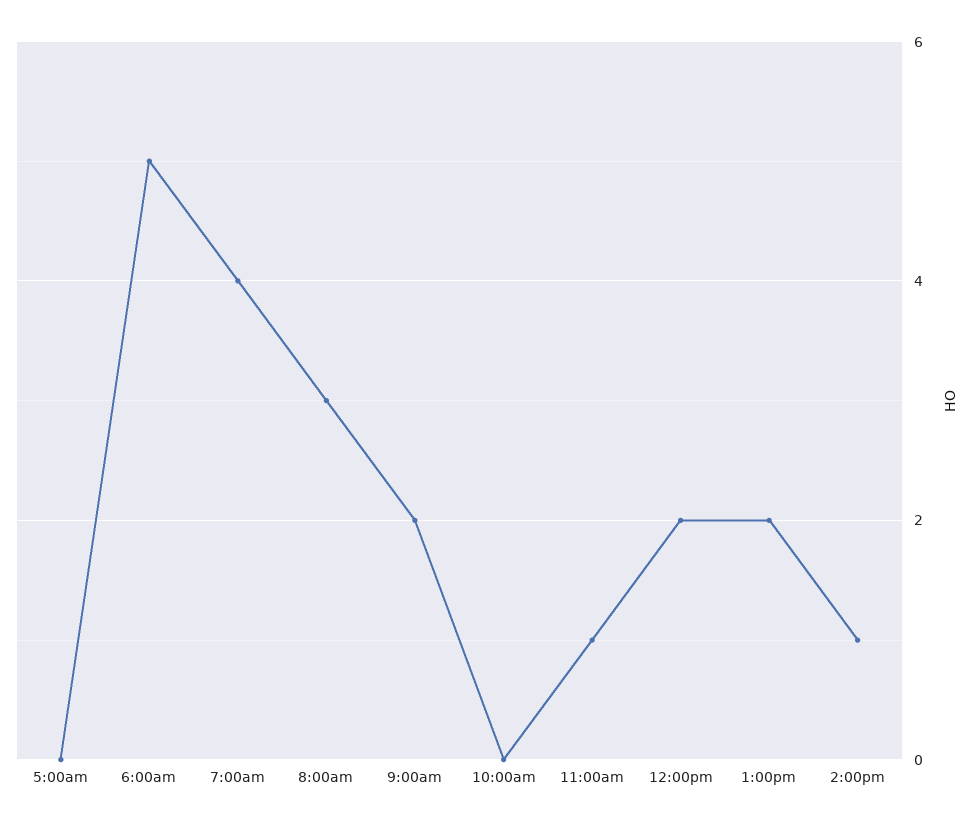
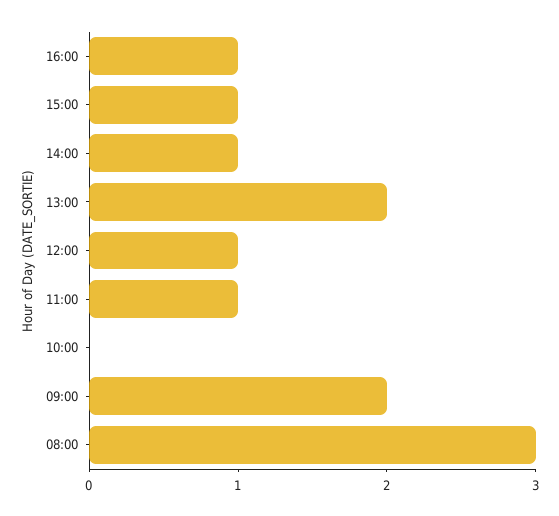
5:00am: 0 -> none
6:00am: 5 -> none
7:00am: 4 -> none
12:00pm: 2 -> 1
16:00: none -> 1
15:00: none -> 1

